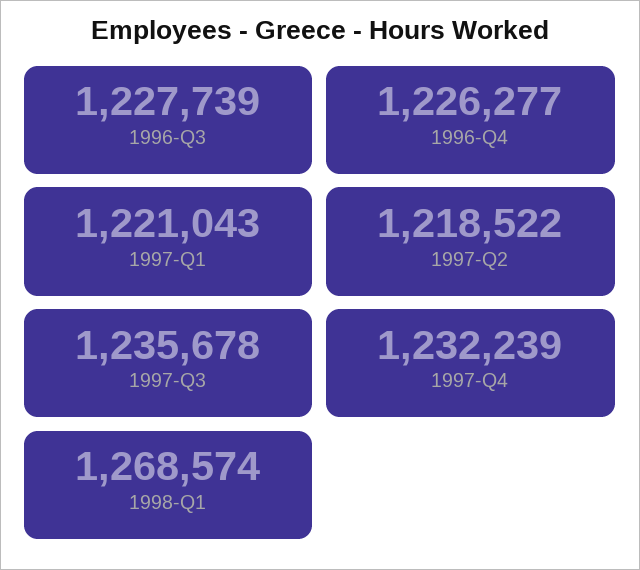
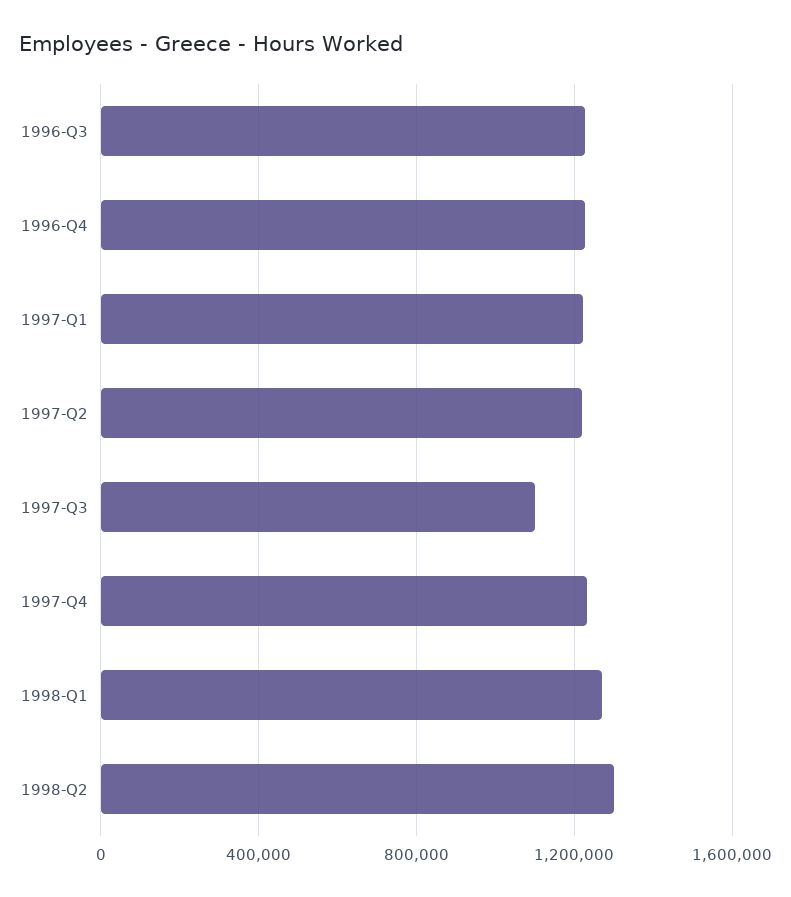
1997-Q3: 1235678 -> 1100000
1998-Q2: none -> 1300000

